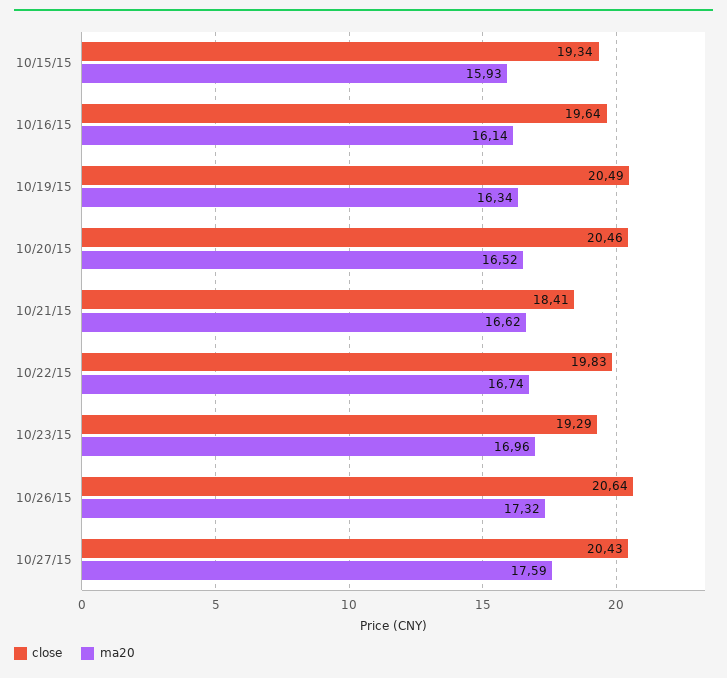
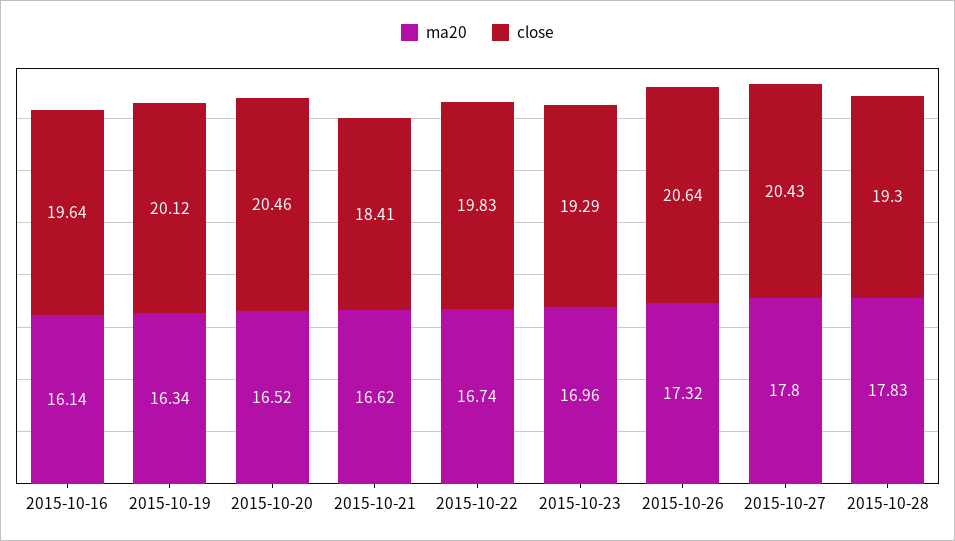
close, 10/15/15: 19.34 -> none
ma20, 10/15/15: 15.93 -> none
close, 10/19/15: 20.49 -> 20.12
ma20, 10/27/15: 17.59 -> 17.8
ma20, 2015-10-28: none -> 17.83
close, 2015-10-28: none -> 19.3

